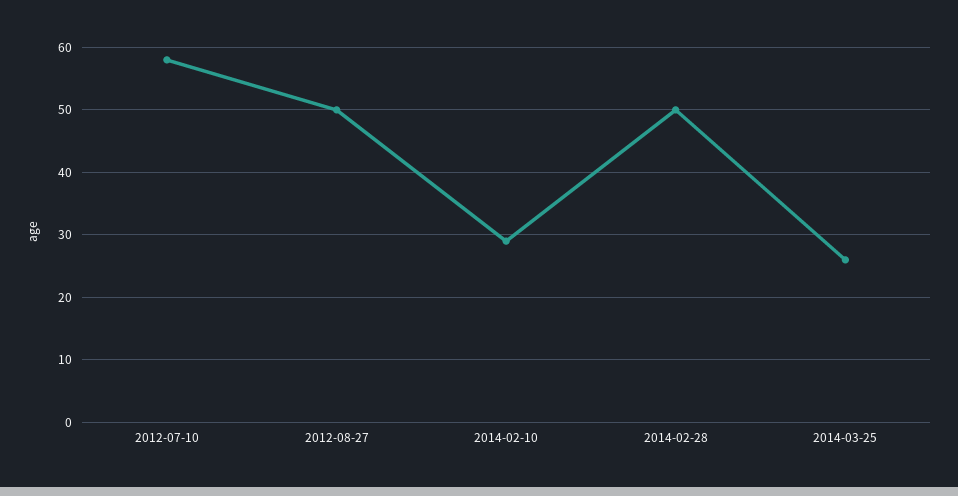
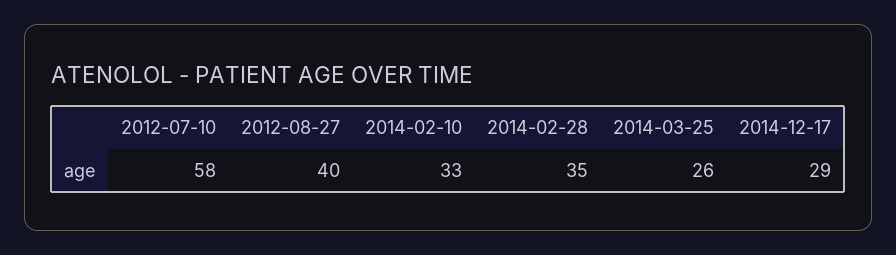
2012-08-27: 50 -> 40
2014-02-10: 29 -> 33
2014-02-28: 50 -> 35
2014-12-17: none -> 29

